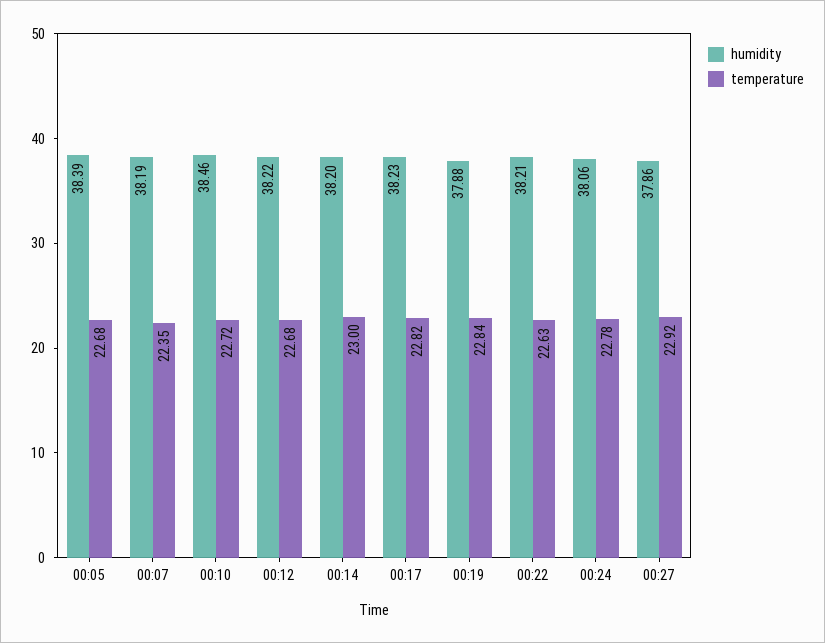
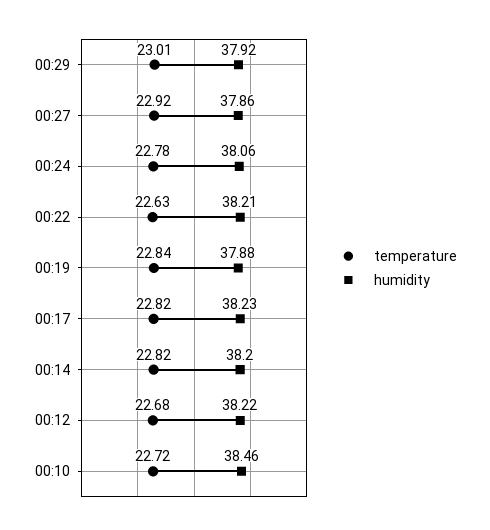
humidity, 00:05: 38.39 -> none
temperature, 00:05: 22.68 -> none
humidity, 00:07: 38.19 -> none
temperature, 00:07: 22.35 -> none
temperature, 00:14: 23 -> 22.82
temperature, 00:29: none -> 23.01
humidity, 00:29: none -> 37.92

